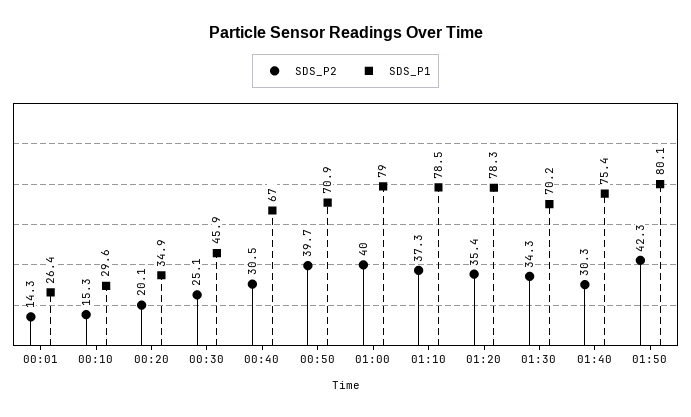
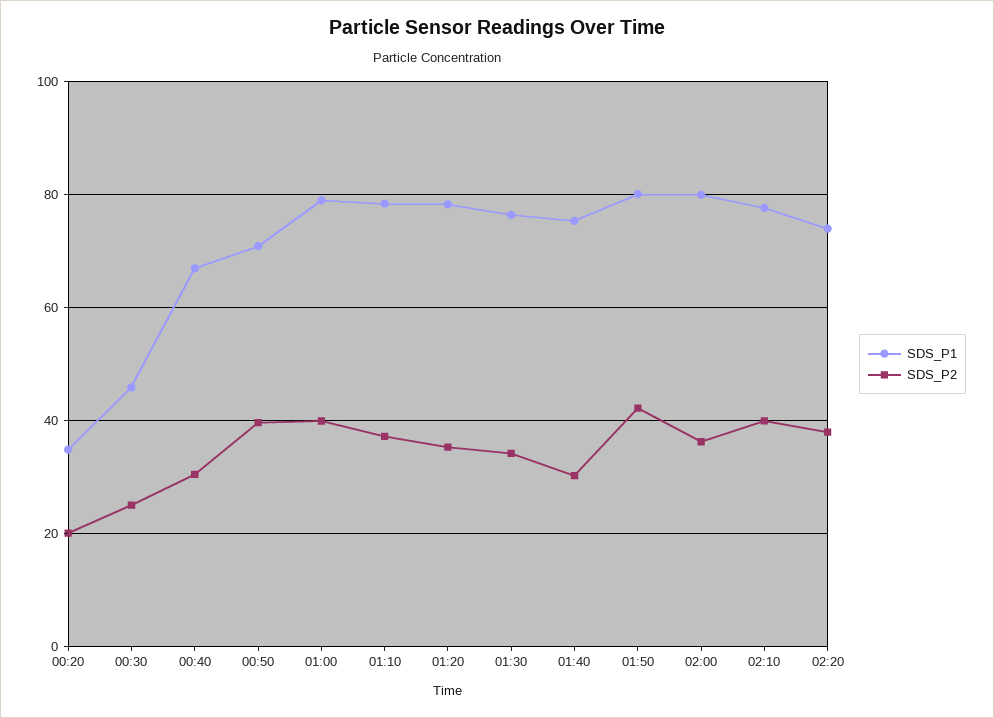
SDS_P2, 00:01: 14.3 -> none
SDS_P1, 00:01: 26.4 -> none
SDS_P2, 00:10: 15.3 -> none
SDS_P1, 00:10: 29.6 -> none
SDS_P1, 01:30: 70.2 -> 76
SDS_P1, 02:00: none -> 80
SDS_P2, 02:00: none -> 36
SDS_P1, 02:10: none -> 78
SDS_P2, 02:10: none -> 40
SDS_P1, 02:20: none -> 74
SDS_P2, 02:20: none -> 38

